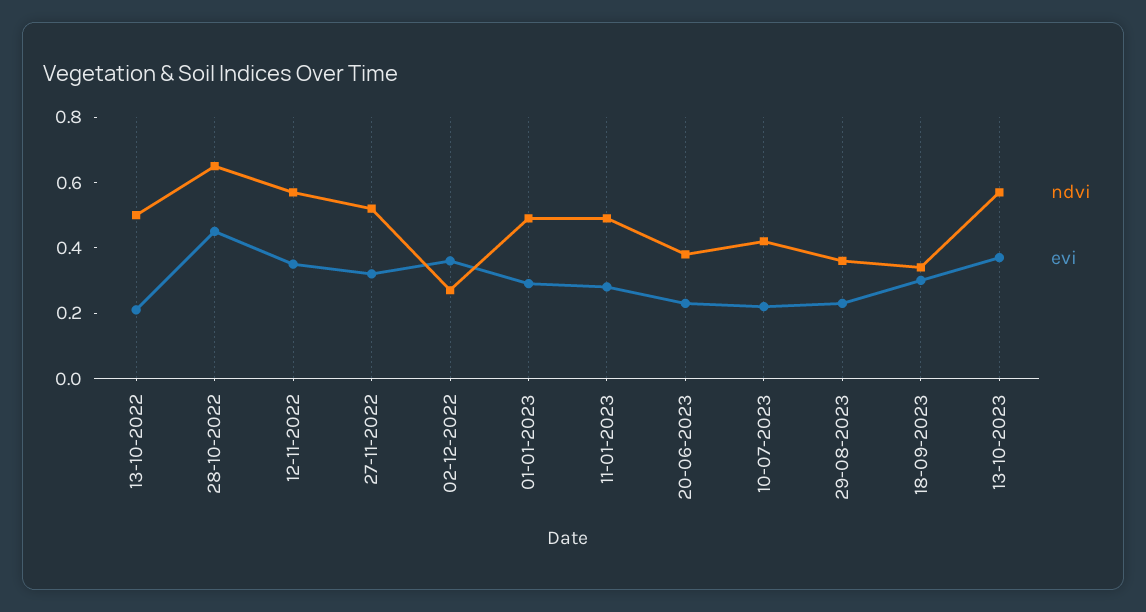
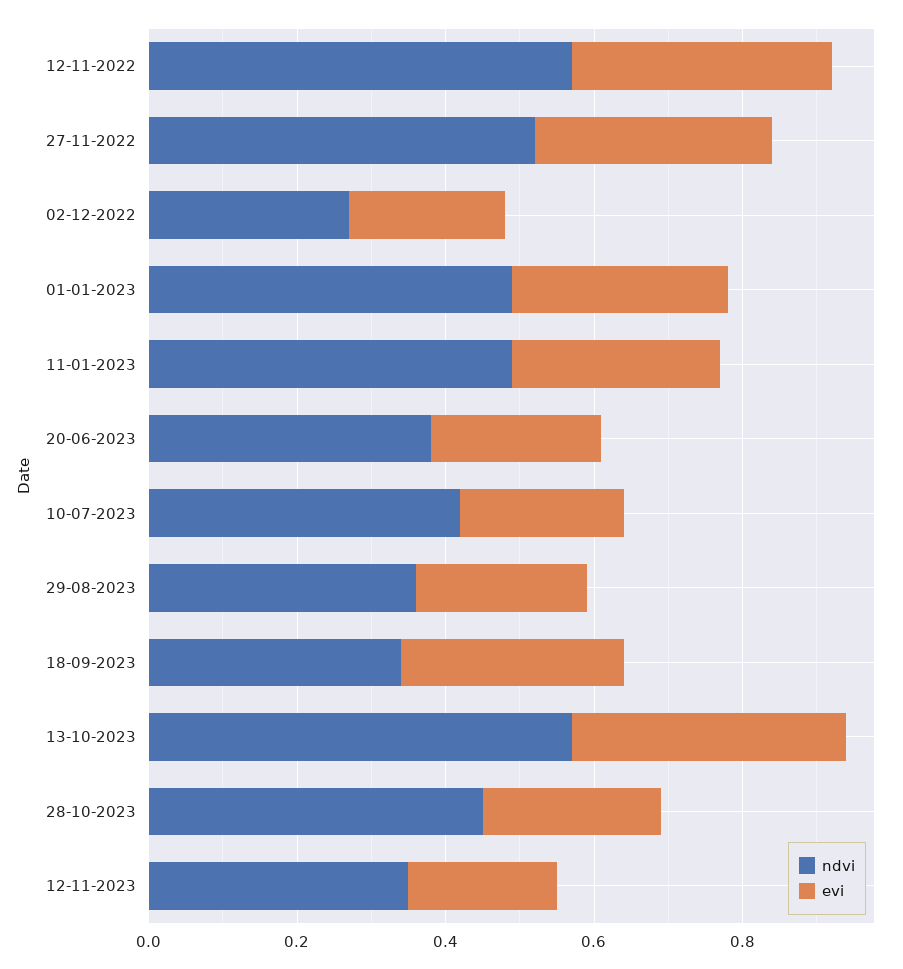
ndvi, 13-10-2022: 0.5 -> none
evi, 13-10-2022: 0.2 -> none
ndvi, 28-10-2022: 0.65 -> none
evi, 28-10-2022: 0.45 -> none
evi, 02-12-2022: 0.35 -> 0.2
ndvi, 28-10-2023: none -> 0.45
evi, 28-10-2023: none -> 0.25
ndvi, 12-11-2023: none -> 0.35
evi, 12-11-2023: none -> 0.2

